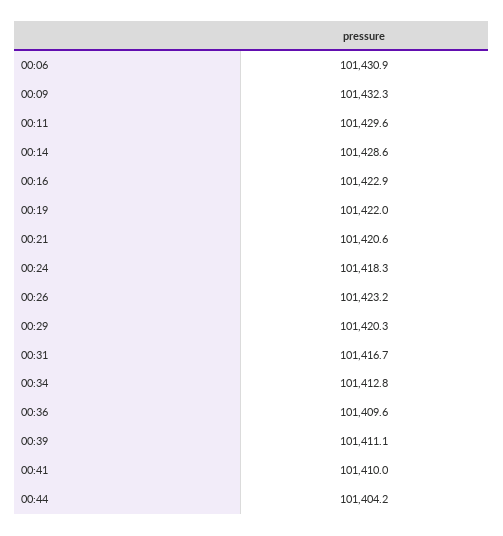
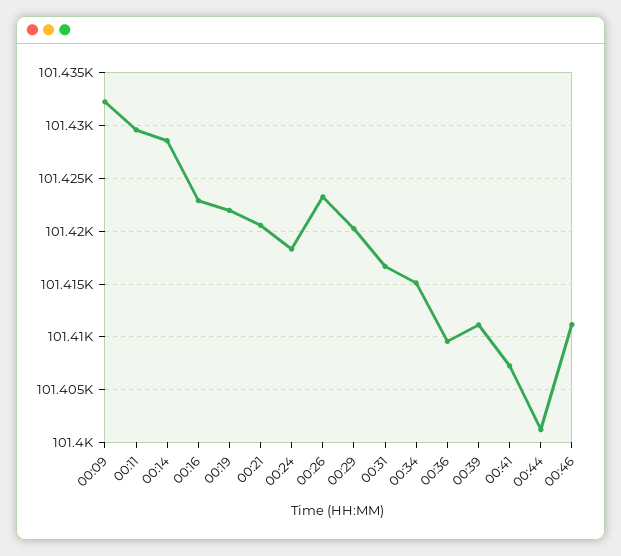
00:06: 101430.9 -> none
00:34: 101412.8 -> 101415
00:41: 101410 -> 101407
00:44: 101404.2 -> 101401
00:46: none -> 101411

